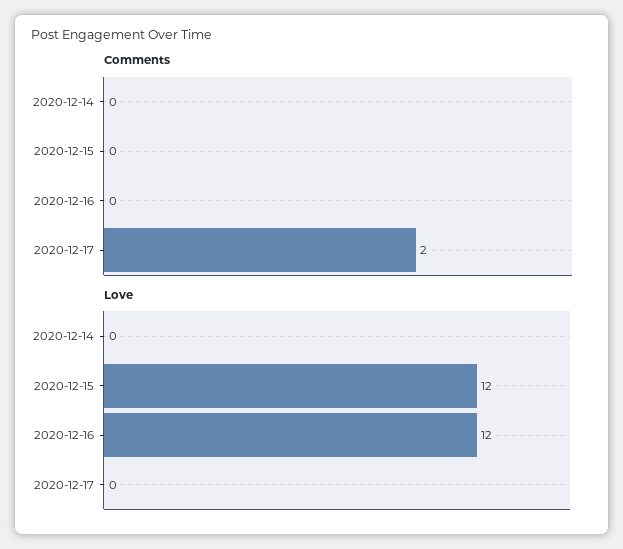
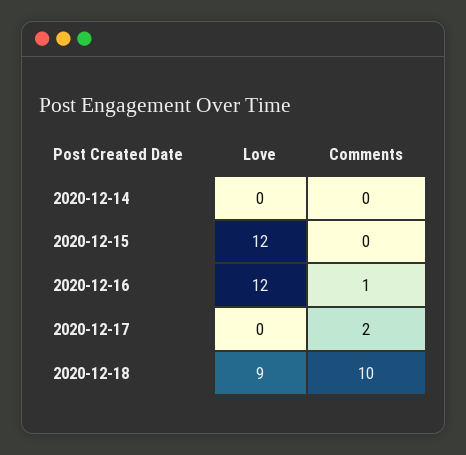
Comments, 2020-12-16: 0 -> 1
Love, 2020-12-18: none -> 9
Comments, 2020-12-18: none -> 10

